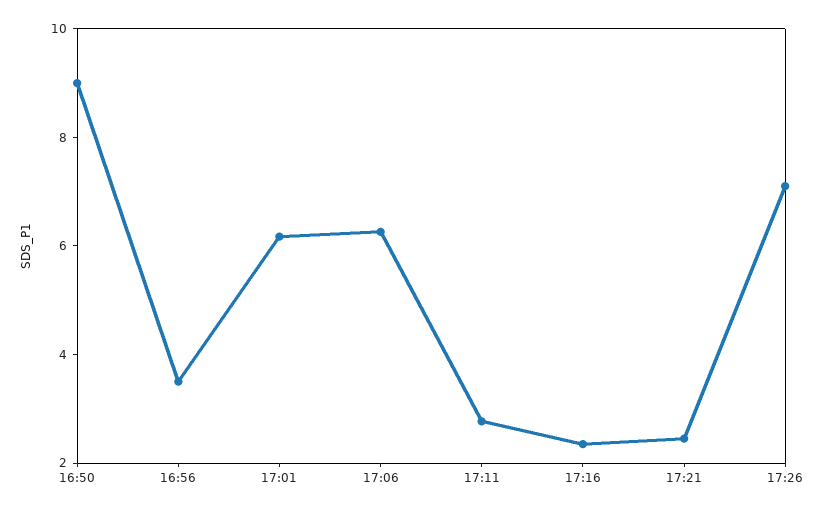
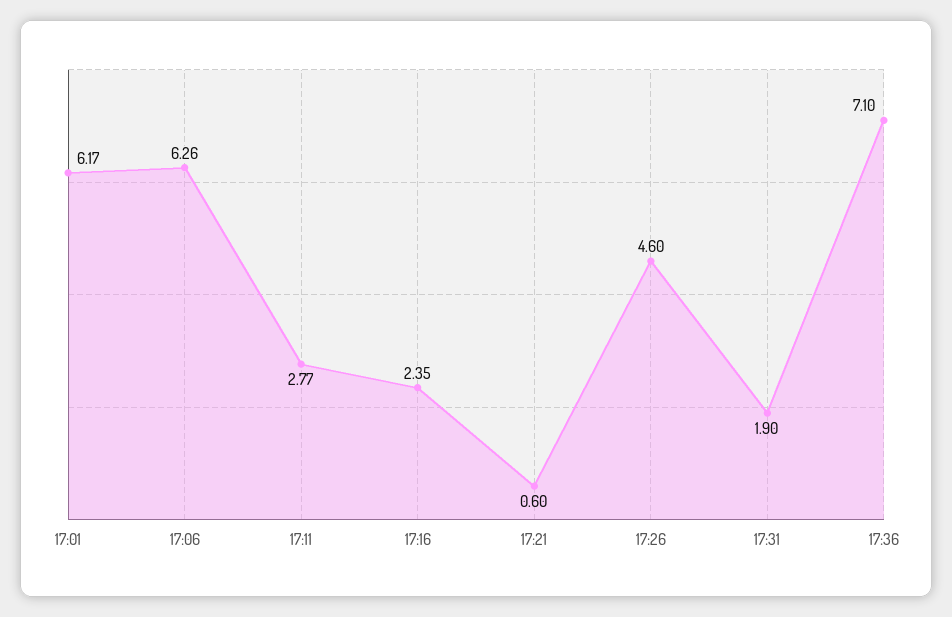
16:50: 9 -> none
16:56: 3.5 -> none
17:21: 2.5 -> 0.6
17:26: 7 -> 4.6
17:31: none -> 1.9
17:36: none -> 7.1

